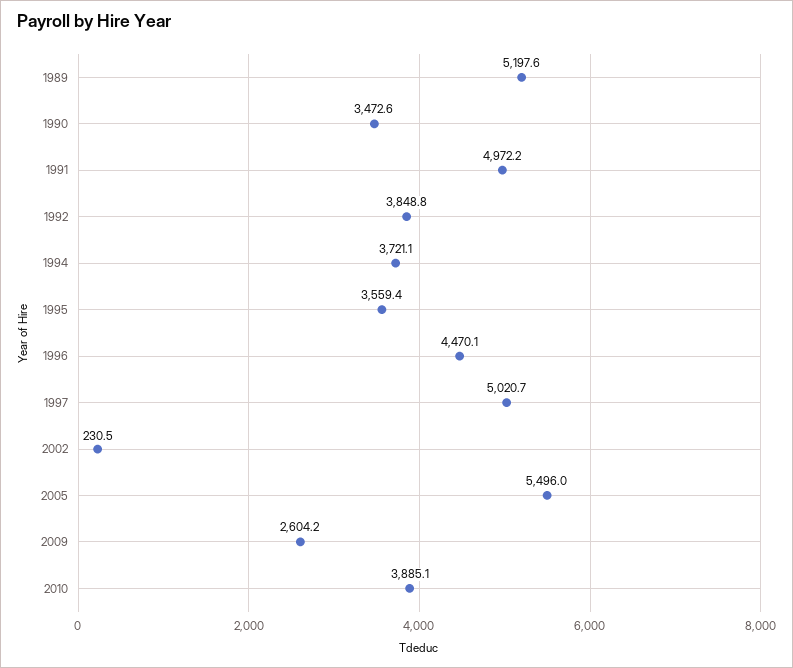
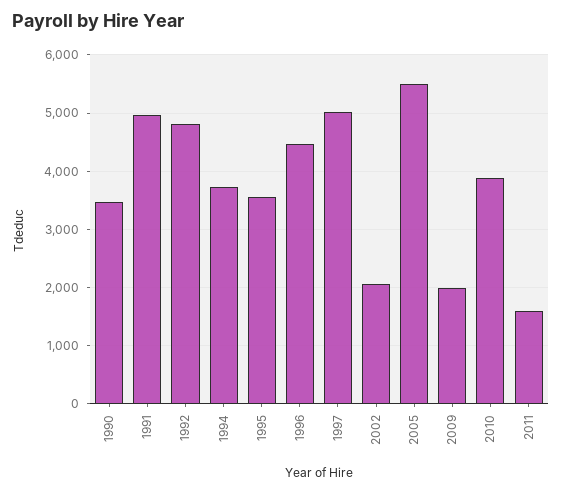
1989: 5197.6 -> none
1992: 3848.8 -> 4800
2002: 230.5 -> 2000
2009: 2604.2 -> 2000
2011: none -> 1600

